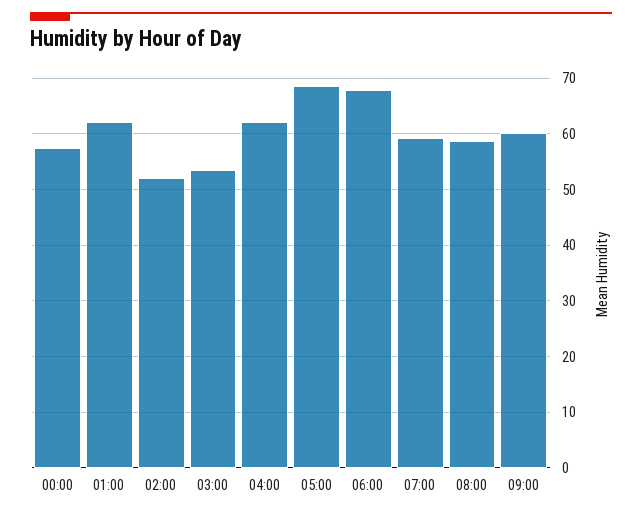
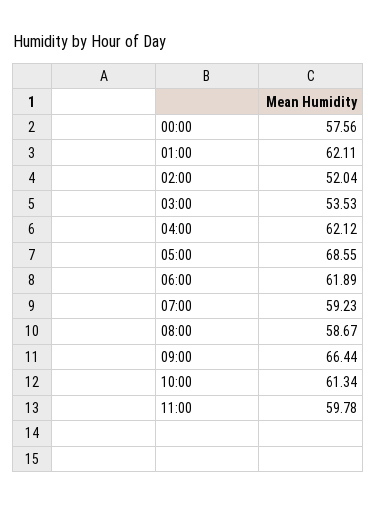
06:00: 68 -> 61.89
09:00: 60 -> 66.44
10:00: none -> 61.34
11:00: none -> 59.78

